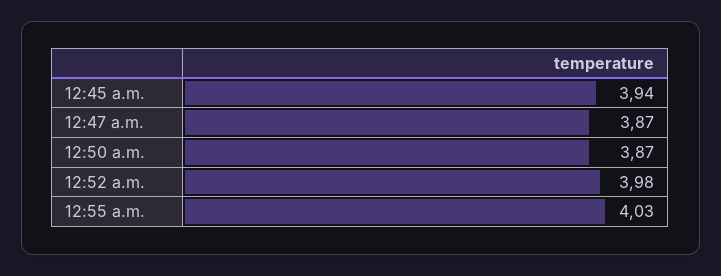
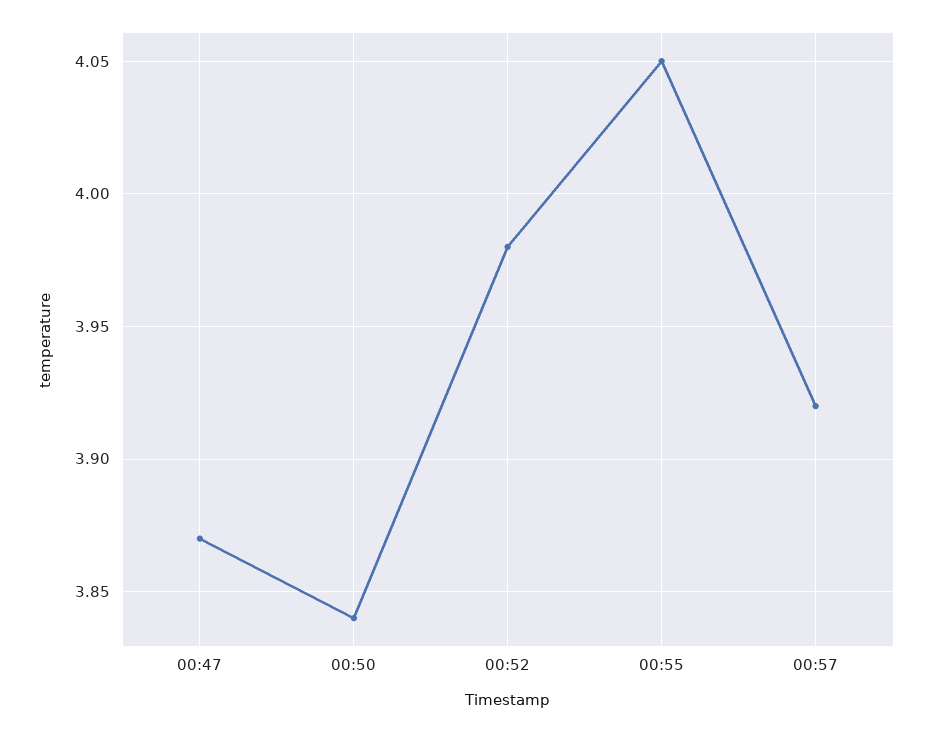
12:45 a.m.: 3.94 -> none
12:50 a.m.: 3.87 -> 3.84
12:55 a.m.: 4.03 -> 4.05
00:57: none -> 3.92

